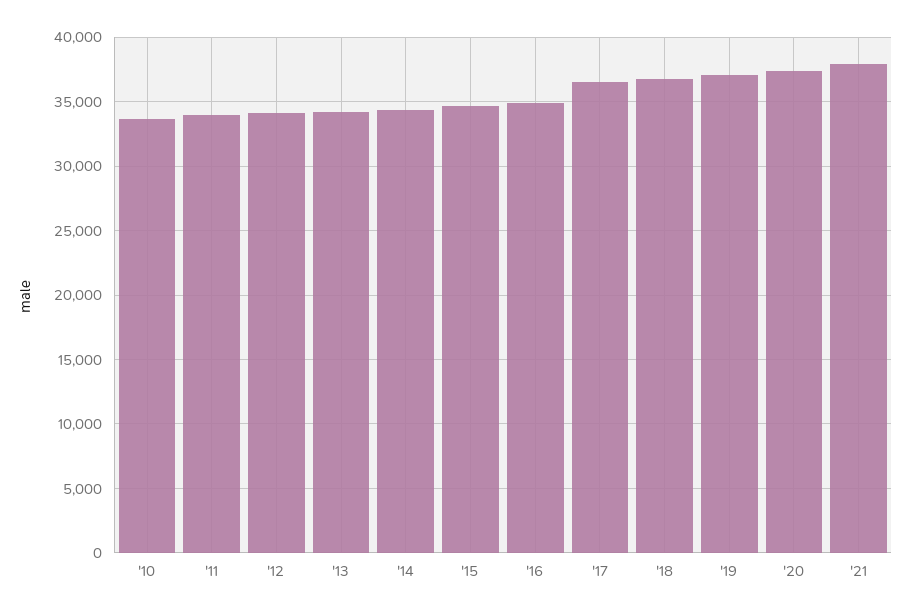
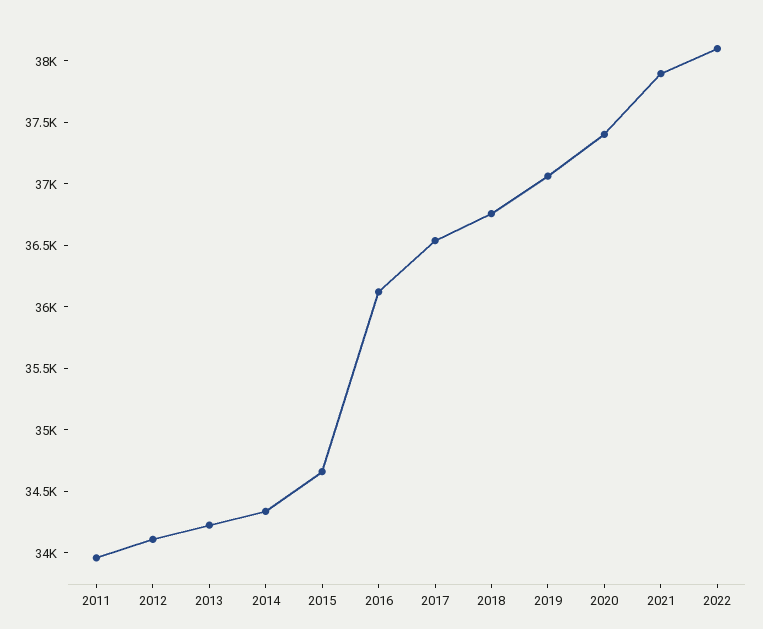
'10: 33500 -> none
'16: 35000 -> 36100
2022: none -> 38100

